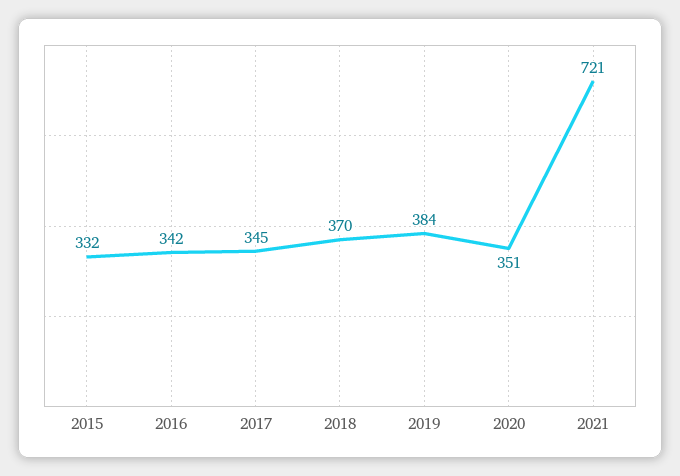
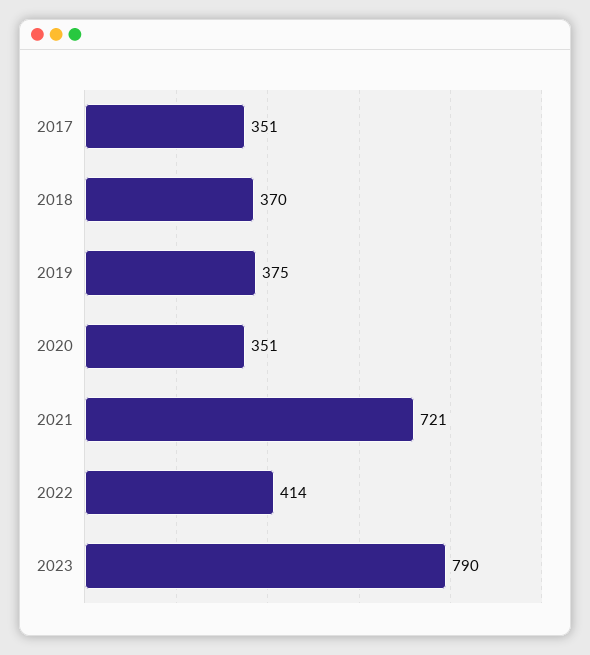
2015: 332 -> none
2016: 342 -> none
2017: 345 -> 351
2019: 384 -> 375
2022: none -> 414
2023: none -> 790

